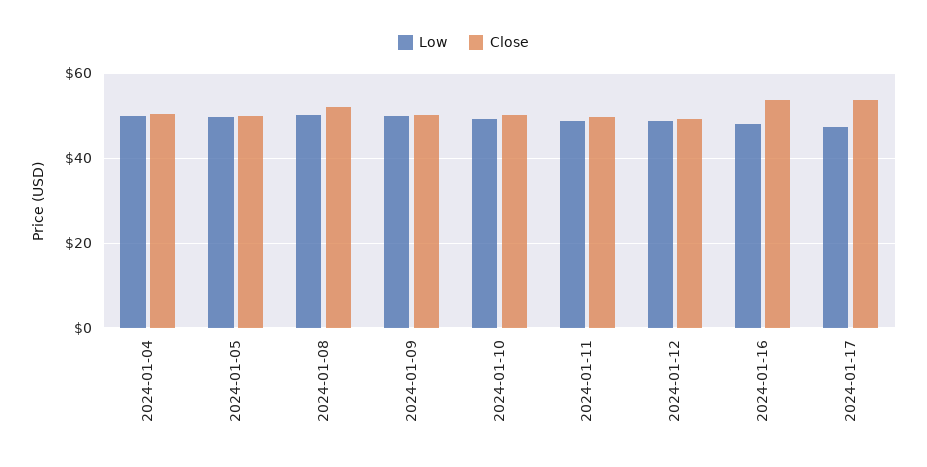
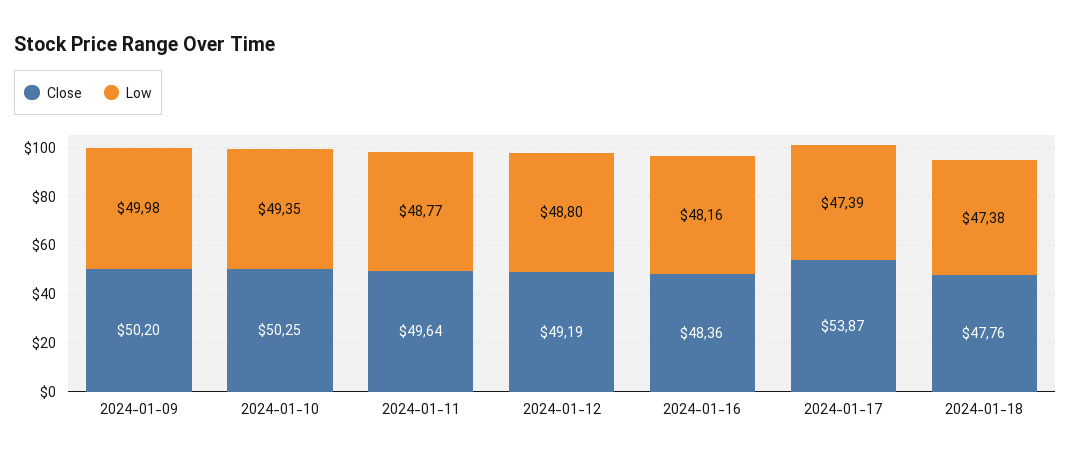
Low, 2024-01-04: 50 -> none
Close, 2024-01-04: 50 -> none
Low, 2024-01-05: 50 -> none
Close, 2024-01-05: 50 -> none
Low, 2024-01-08: 50 -> none
Close, 2024-01-08: 52 -> none
Close, 2024-01-16: 54 -> 48.36
Close, 2024-01-18: none -> 47.76
Low, 2024-01-18: none -> 47.38

